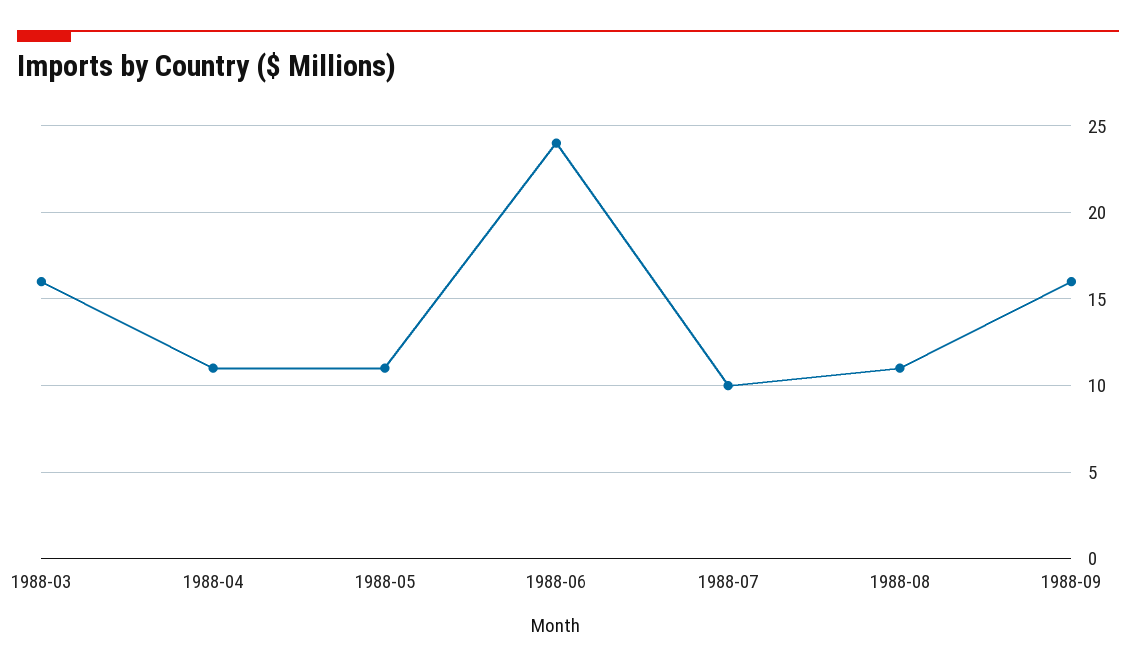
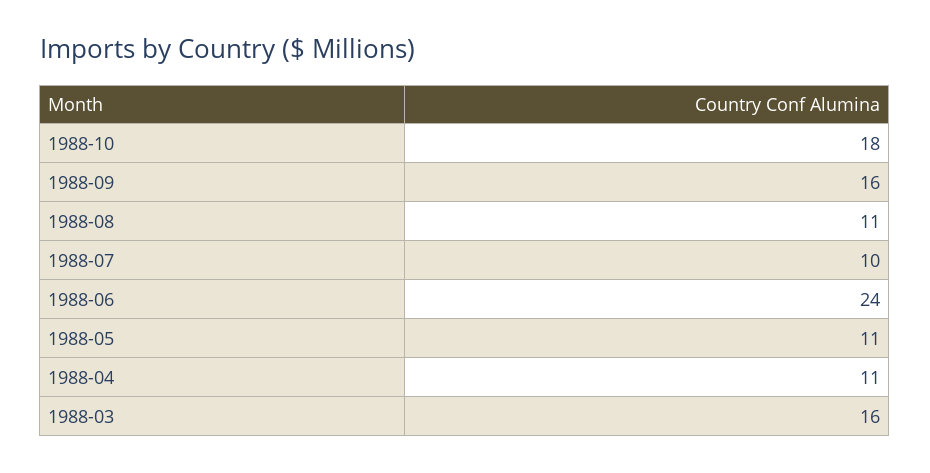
1988-10: none -> 18

